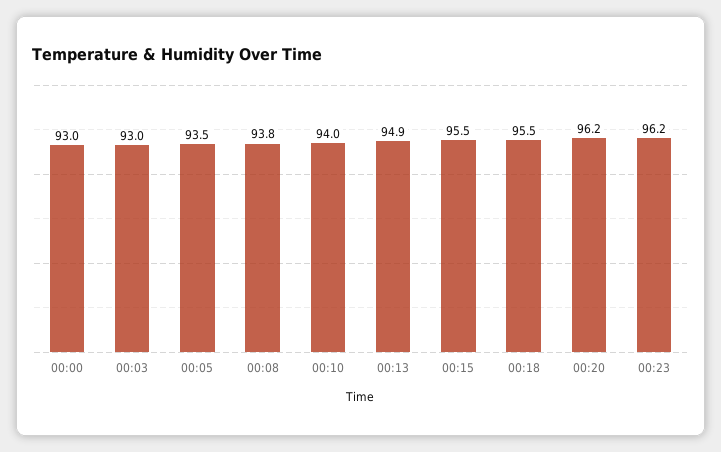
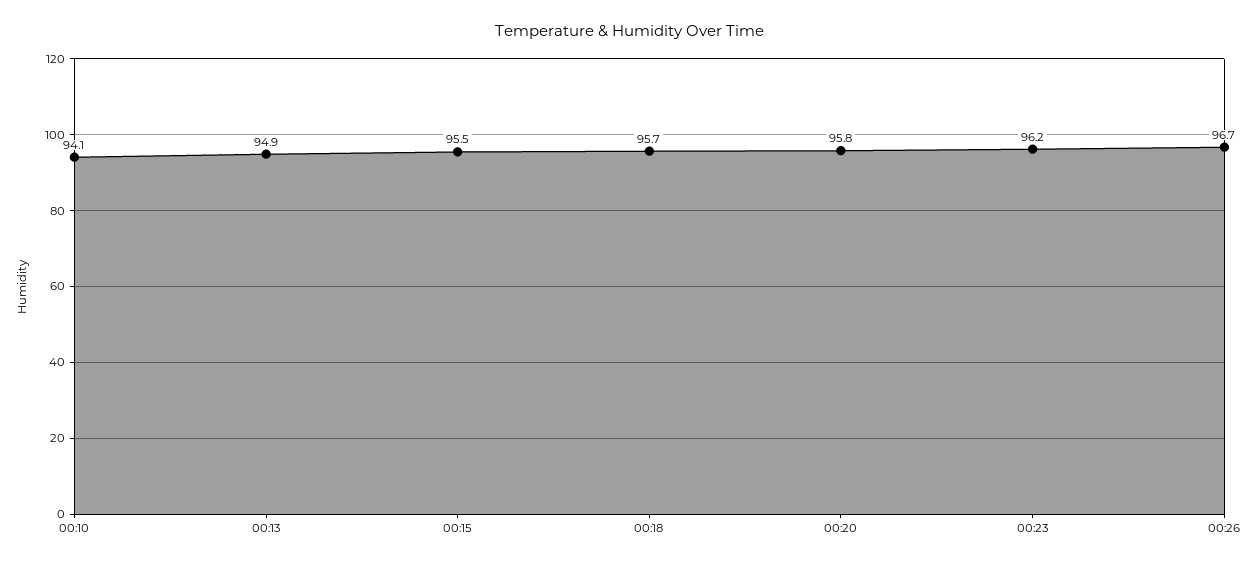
00:00: 93 -> none
00:03: 93 -> none
00:05: 93.5 -> none
00:08: 93.8 -> none
00:10: 94 -> 94.1
00:18: 95.5 -> 95.7
00:20: 96.2 -> 95.8
00:26: none -> 96.7

